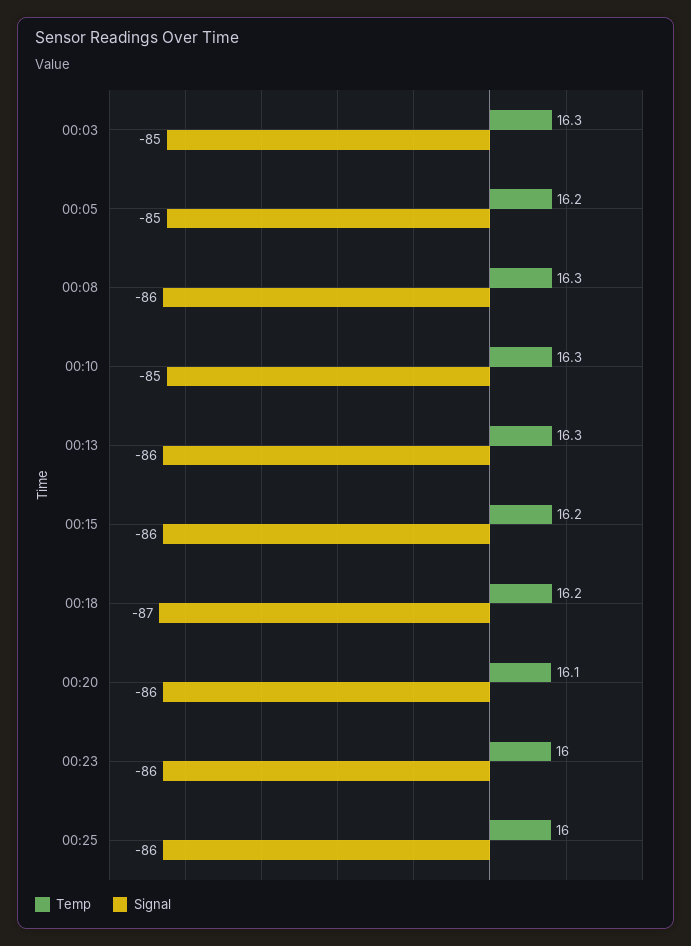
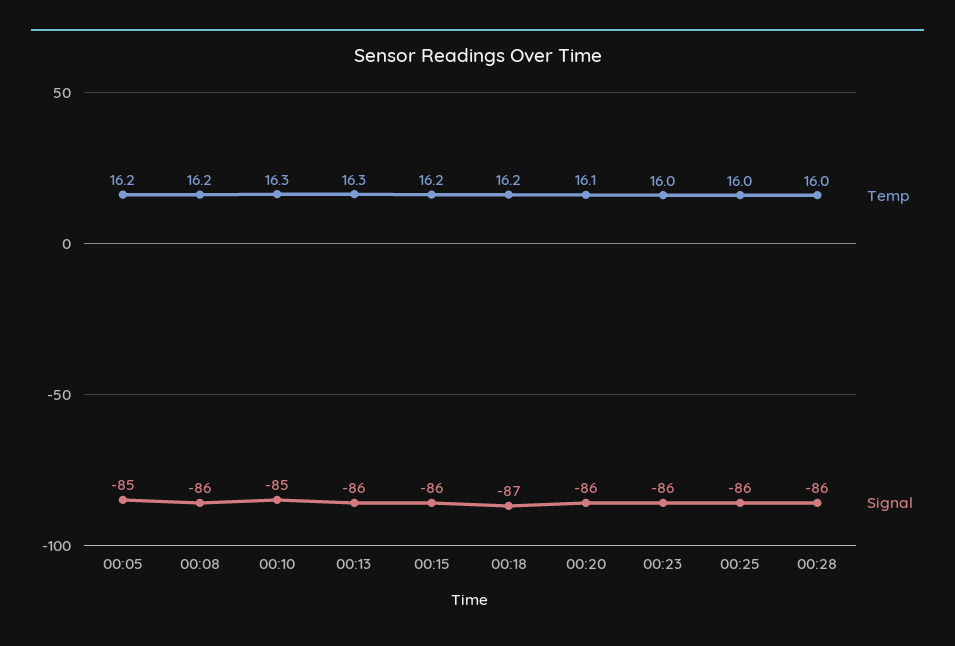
Temp, 00:03: 16.3 -> none
Signal, 00:03: -85 -> none
Temp, 00:08: 16.3 -> 16.2
Temp, 00:28: none -> 16
Signal, 00:28: none -> -86

